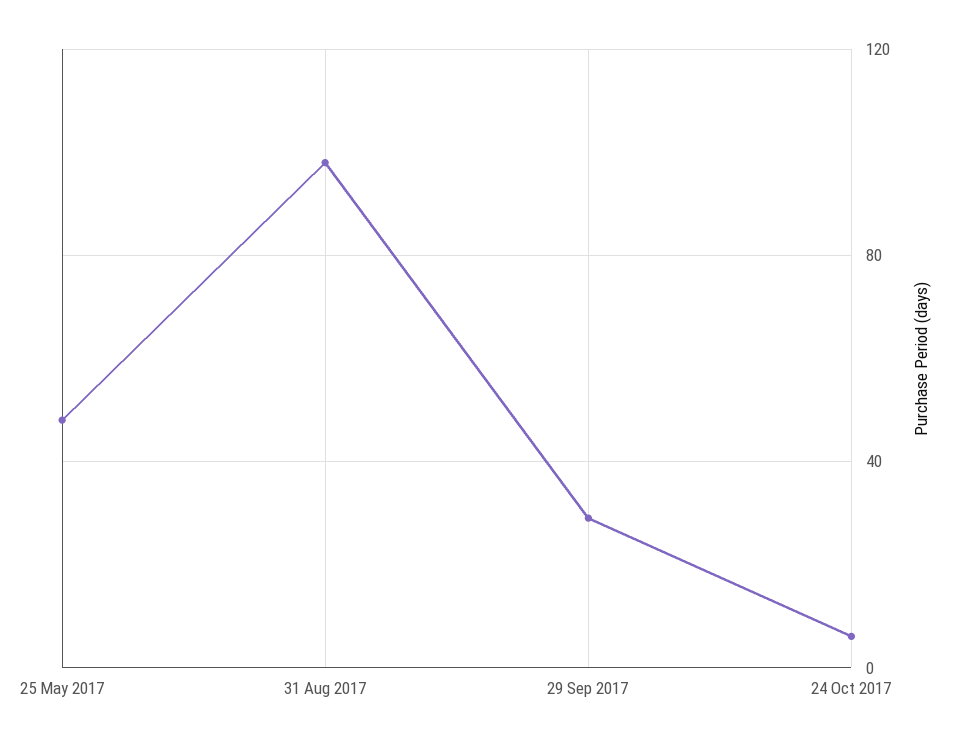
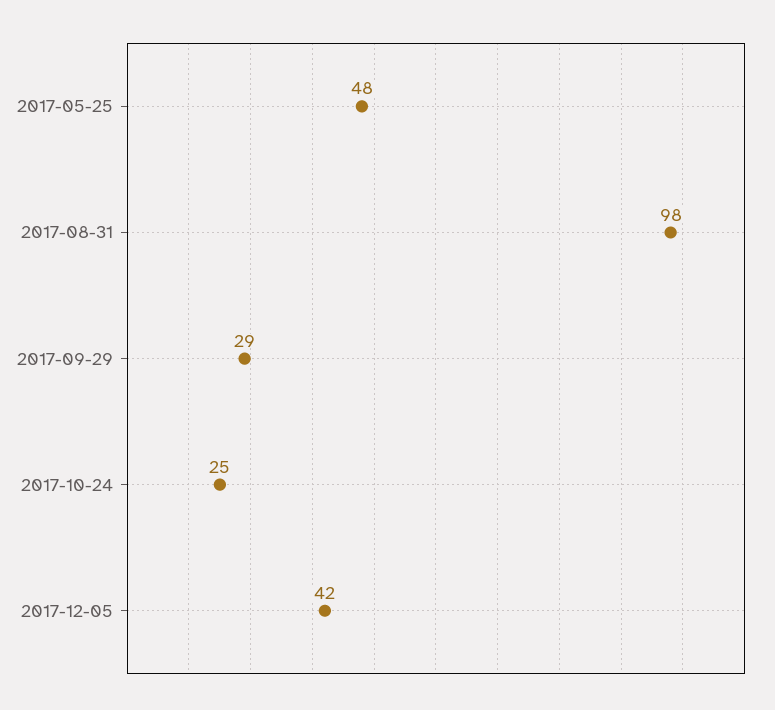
24 Oct 2017: 5 -> 25
2017-12-05: none -> 42

